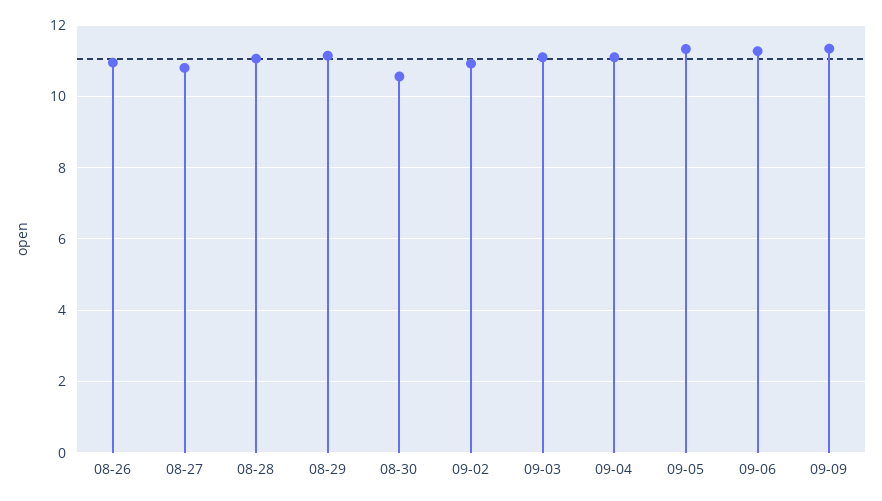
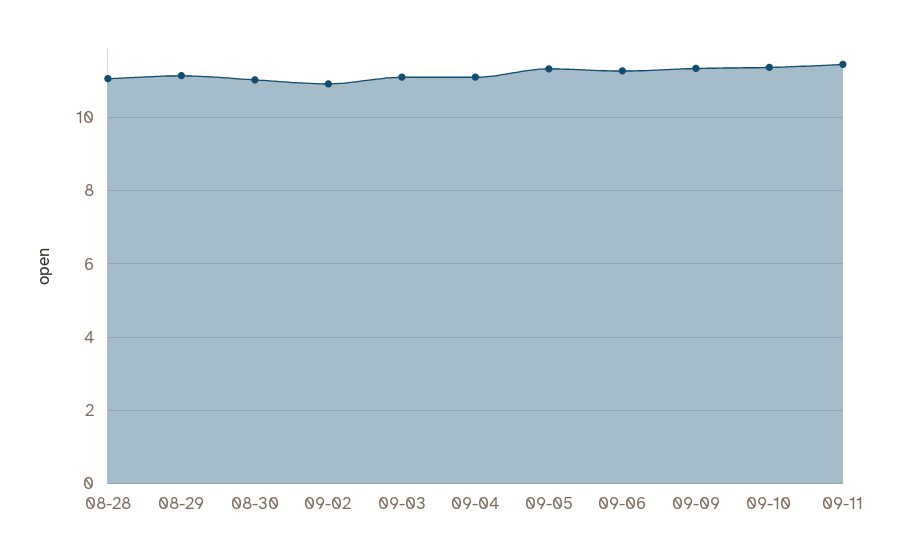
08-26: 11 -> none
08-27: 10.8 -> none
08-30: 10.6 -> 11
09-10: none -> 11.4
09-11: none -> 11.4

